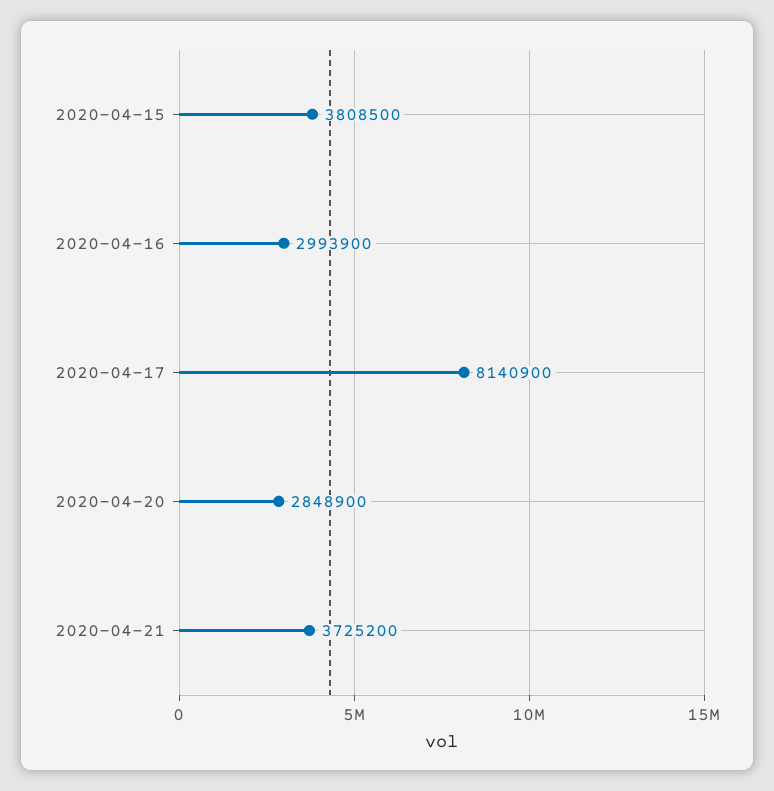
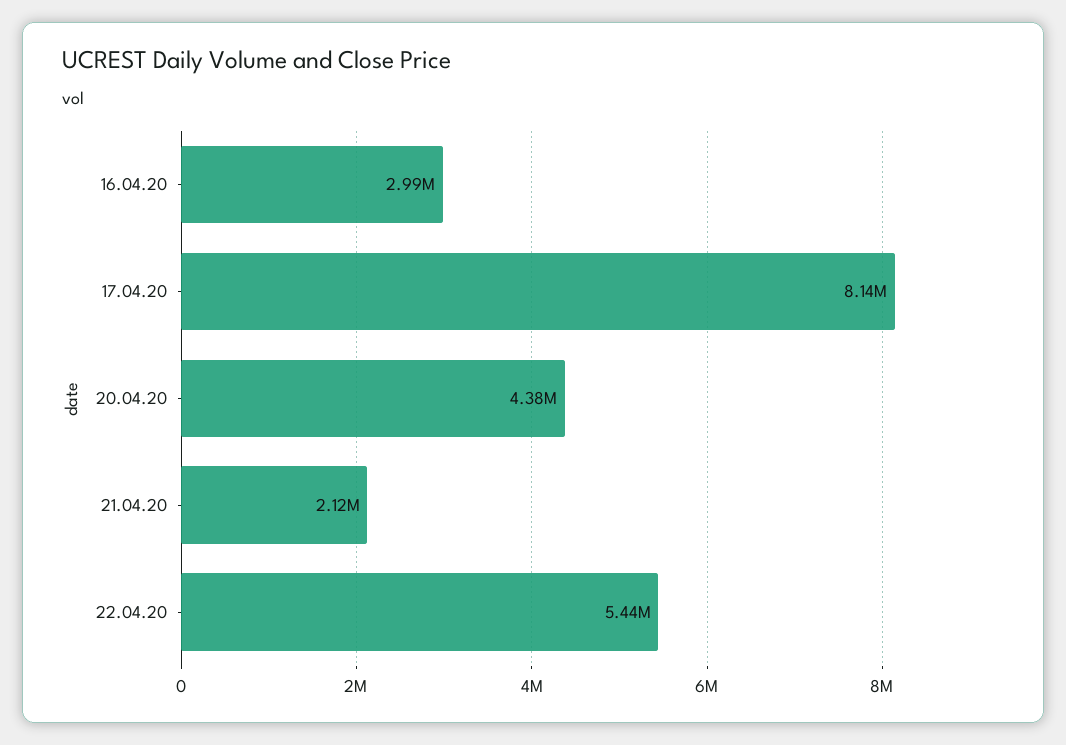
2020-04-15: 3808500 -> none
2020-04-20: 2848900 -> 4380000
2020-04-21: 3725200 -> 2120000
22.04.20: none -> 5440000

